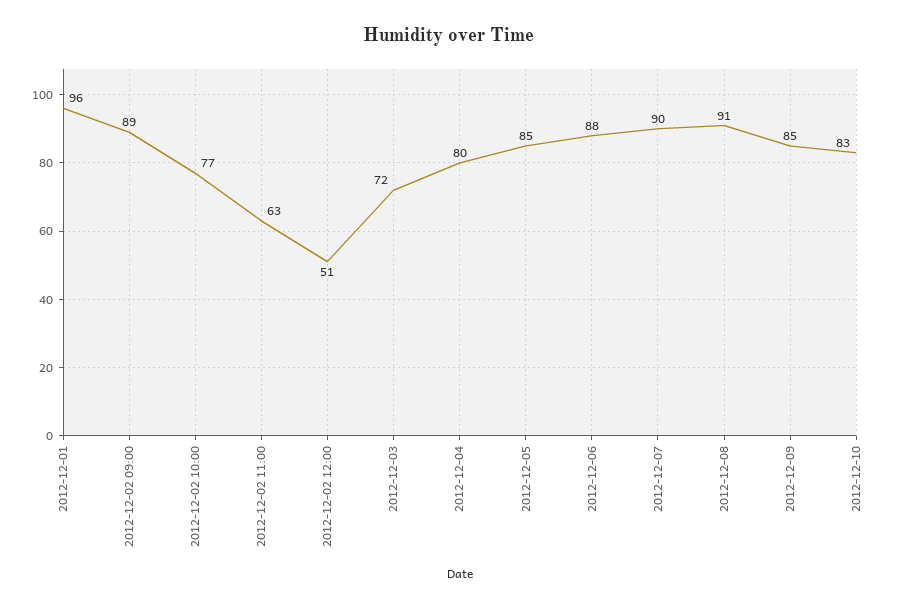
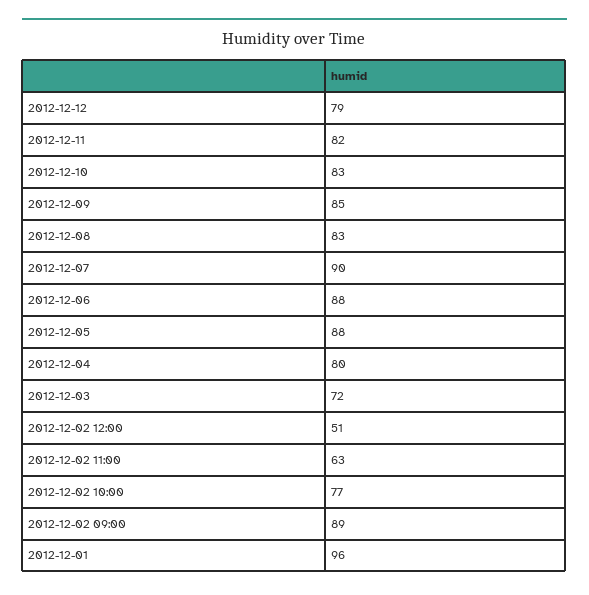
2012-12-05: 85 -> 88
2012-12-08: 91 -> 83
2012-12-12: none -> 79
2012-12-11: none -> 82

